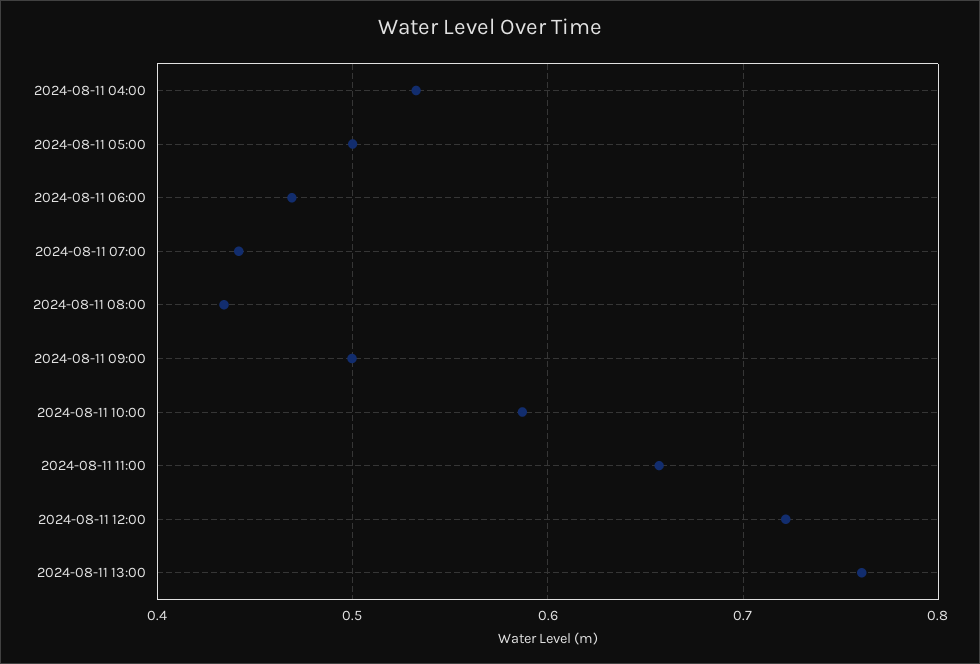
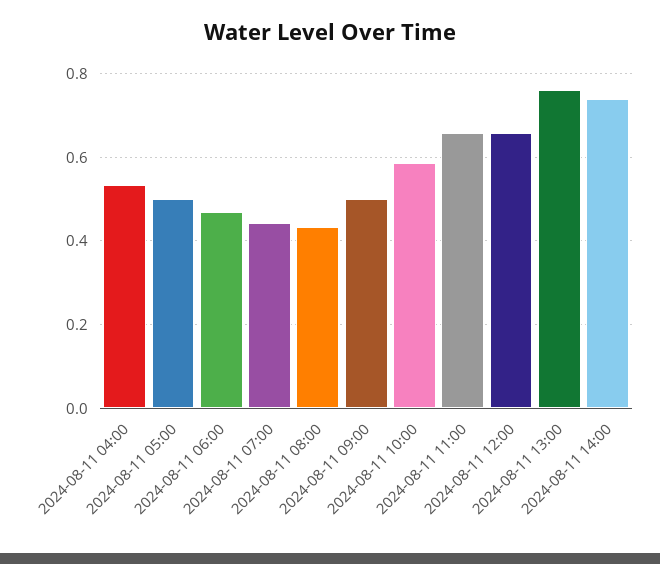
2024-08-11 12:00: 0.72 -> 0.66
2024-08-11 14:00: none -> 0.74

